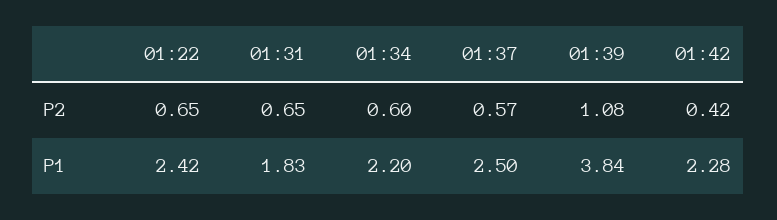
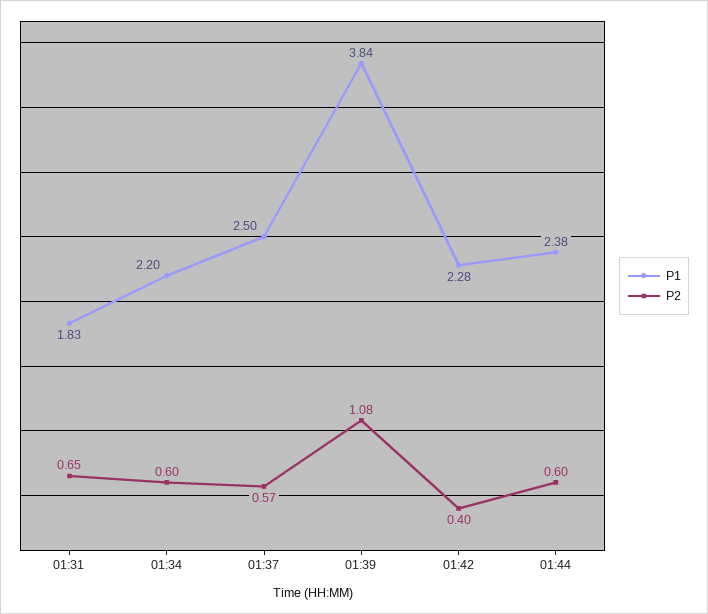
P2, 01:22: 0.65 -> none
P2, 01:42: 0.42 -> 0.4
P1, 01:22: 2.42 -> none
P1, 01:44: none -> 2.38
P2, 01:44: none -> 0.6

